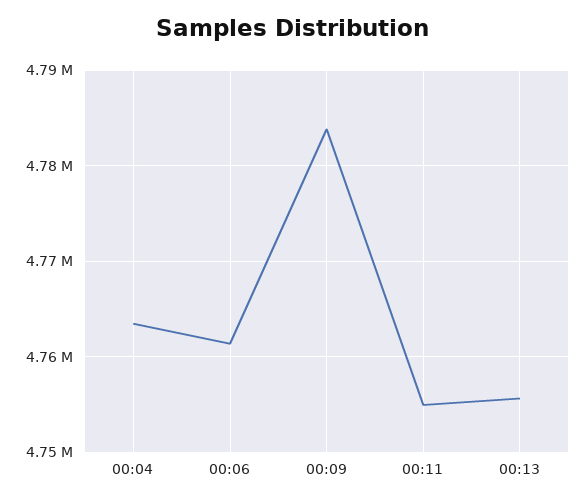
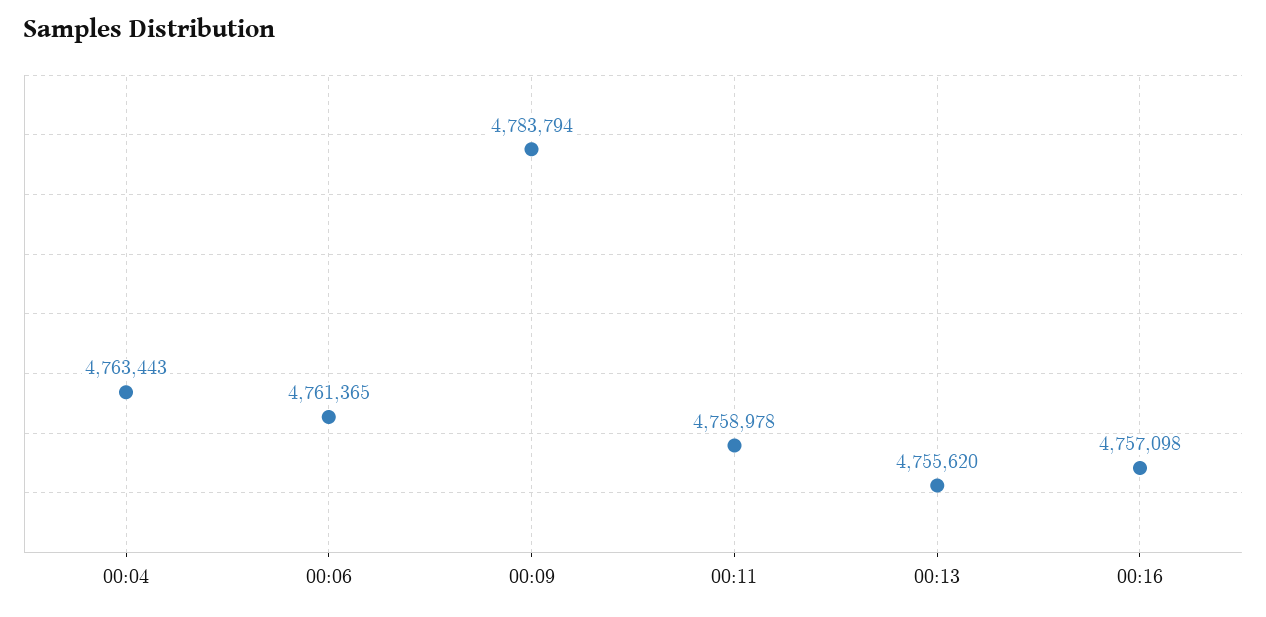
00:11: 4755000 -> 4758978
00:16: none -> 4757098

